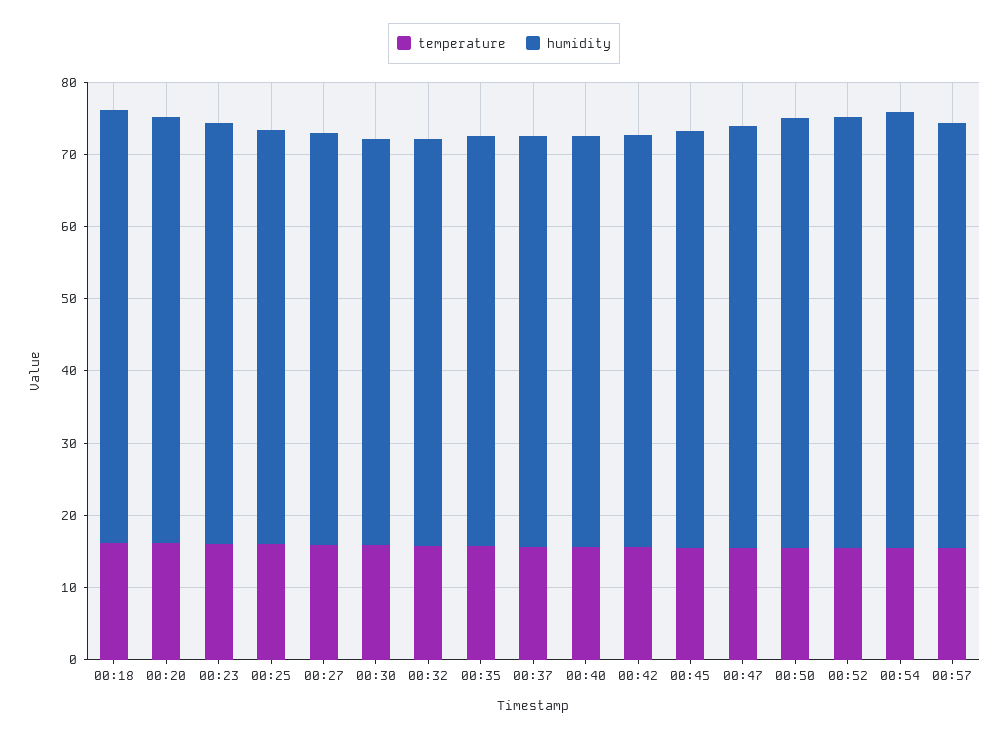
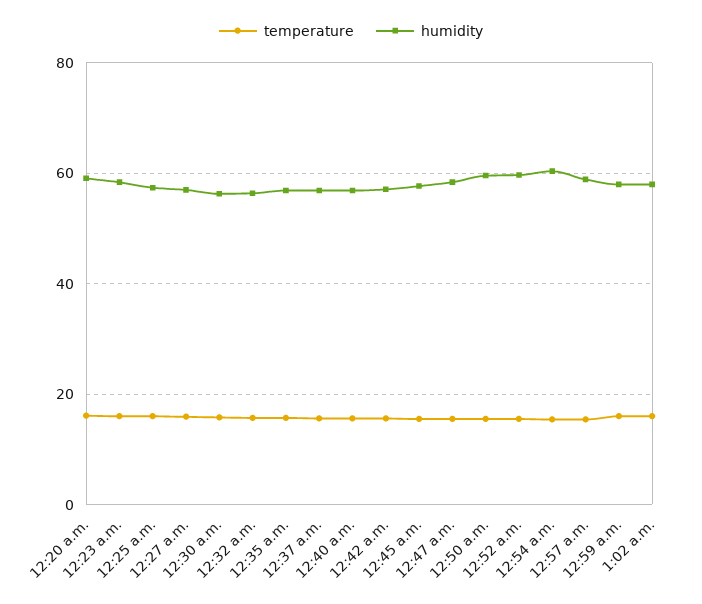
temperature, 00:18: 16 -> none
humidity, 00:18: 60 -> none
temperature, 12:59 a.m.: none -> 16
humidity, 12:59 a.m.: none -> 58
temperature, 1:02 a.m.: none -> 16
humidity, 1:02 a.m.: none -> 58

